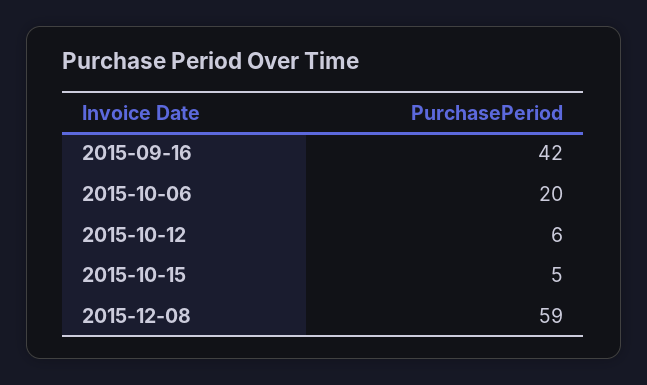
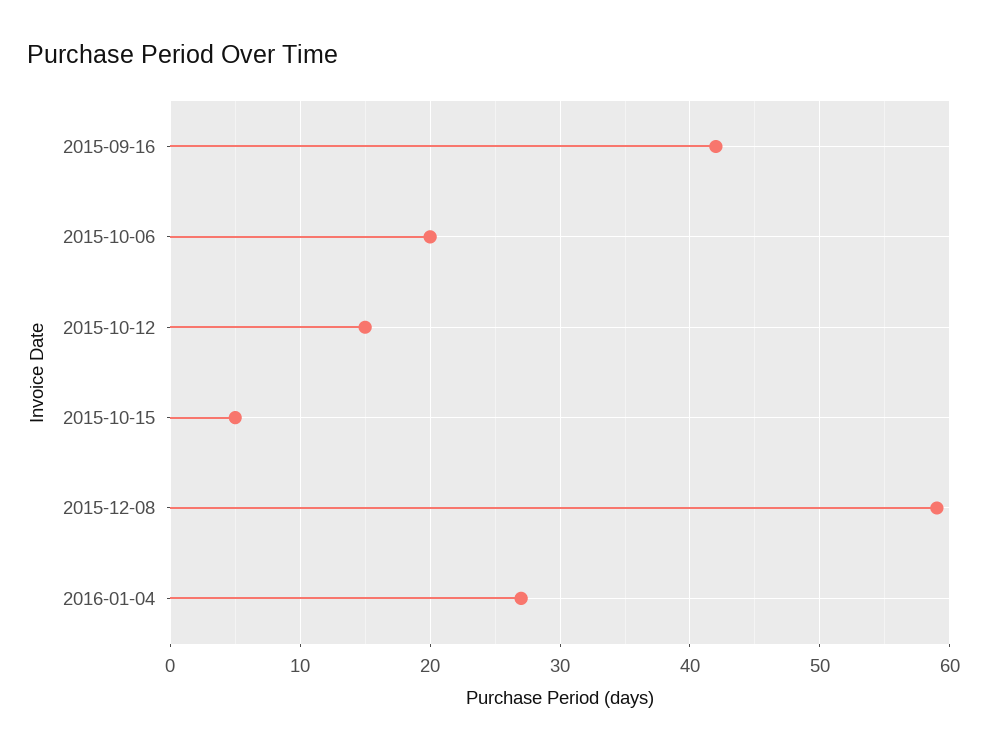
2015-10-12: 6 -> 15
2016-01-04: none -> 27

